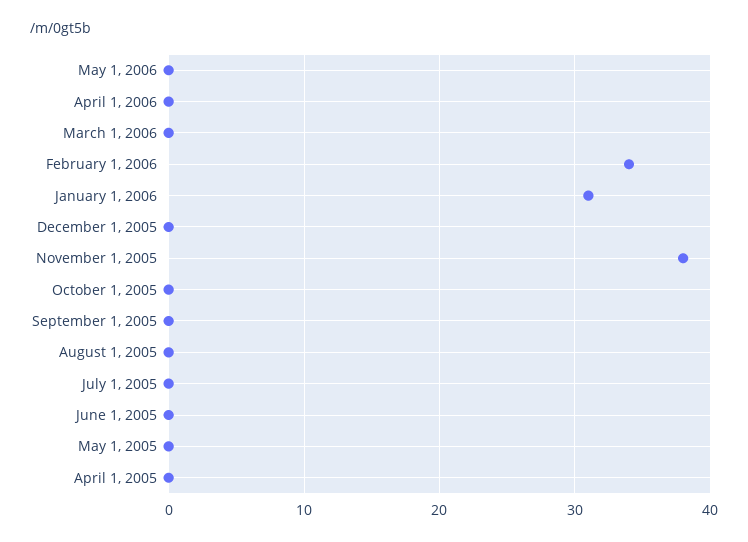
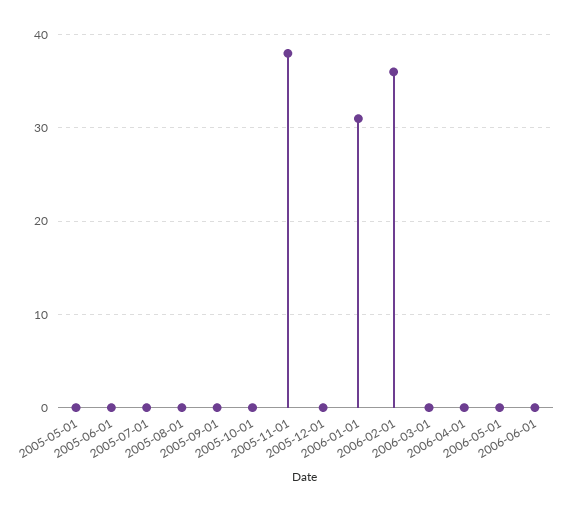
February 1, 2006: 34 -> 36
April 1, 2005: 0 -> none
2006-06-01: none -> 0

